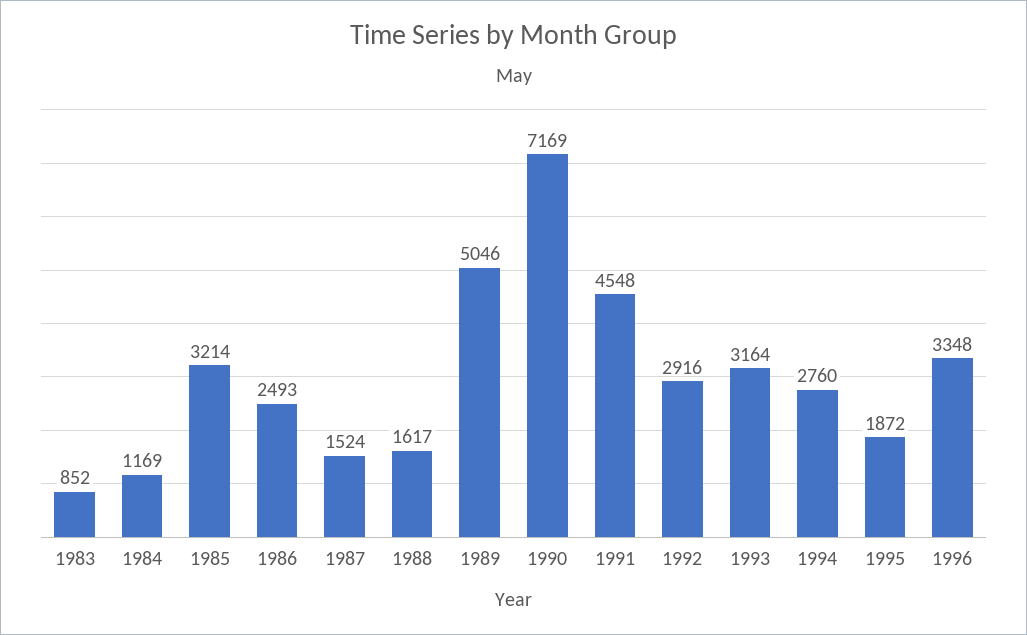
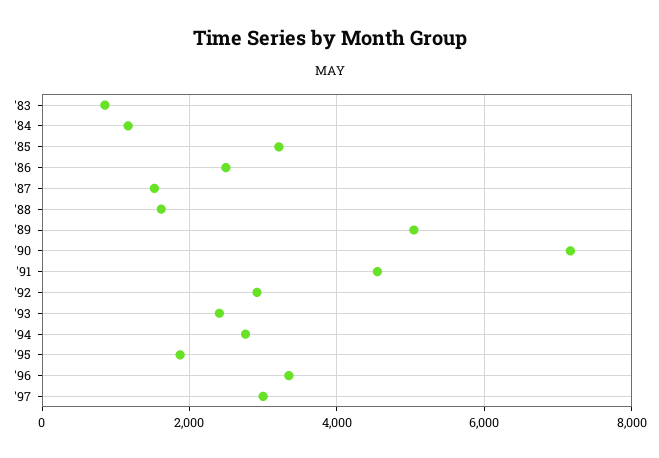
1993: 3164 -> 2400
'97: none -> 3000

